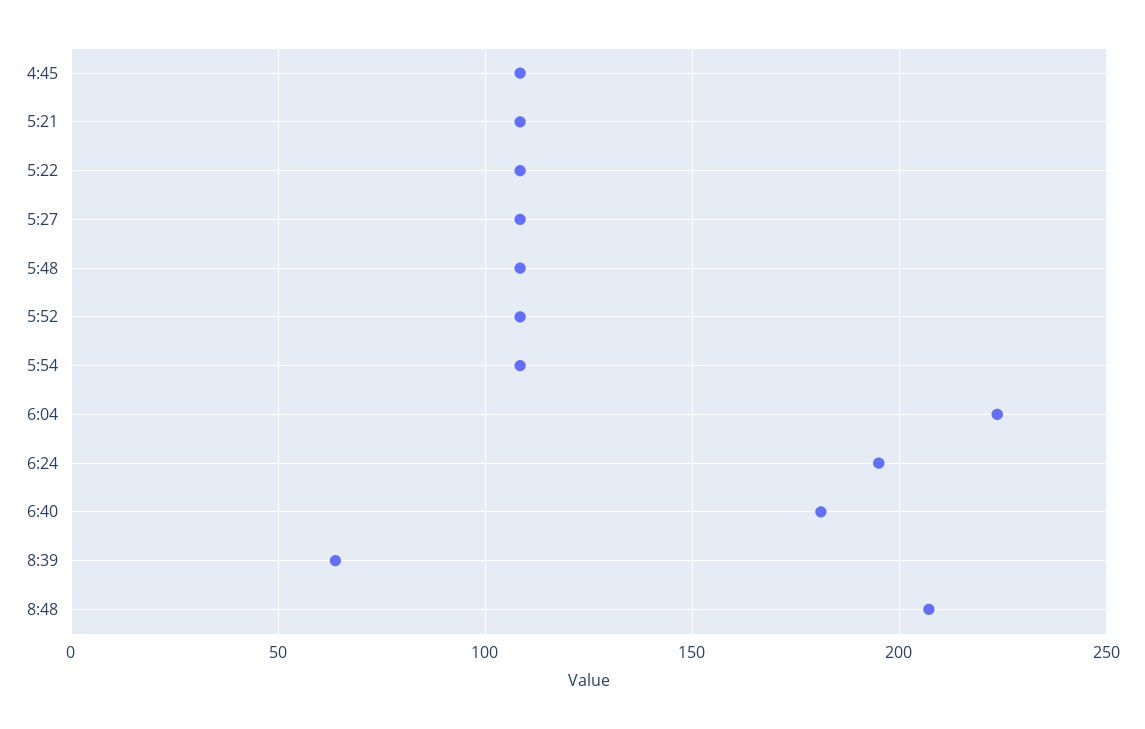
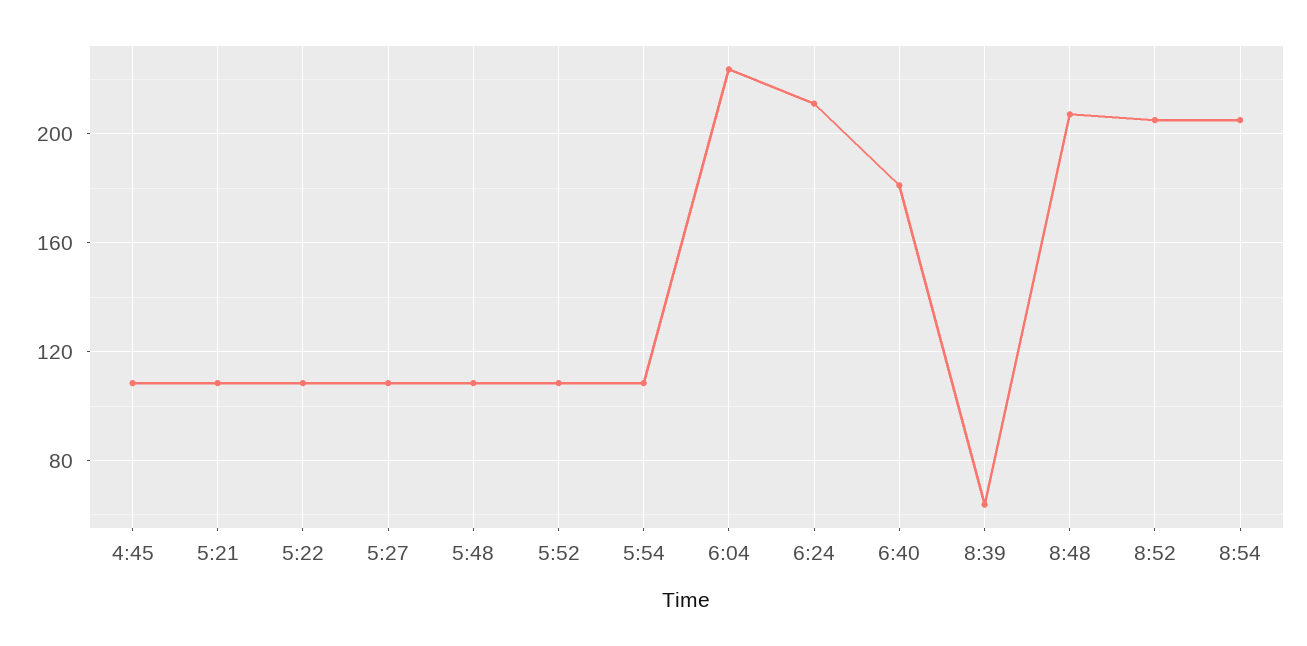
6:24: 195 -> 210
8:52: none -> 205
8:54: none -> 205

